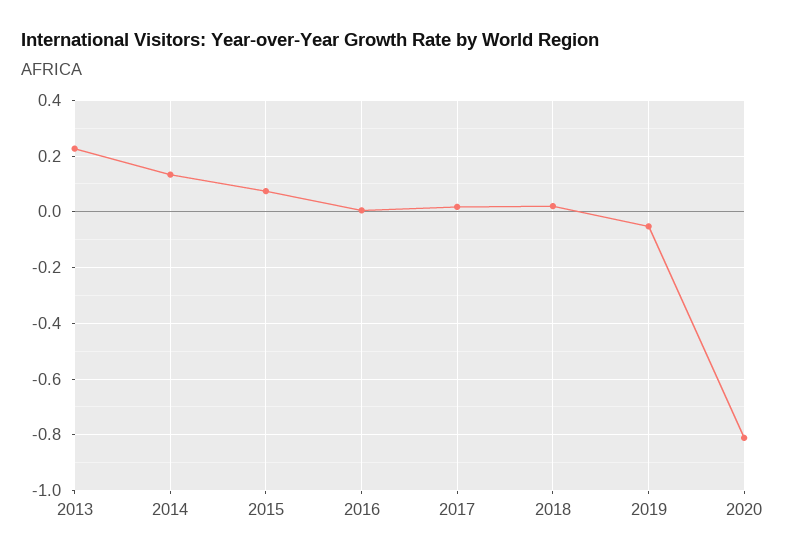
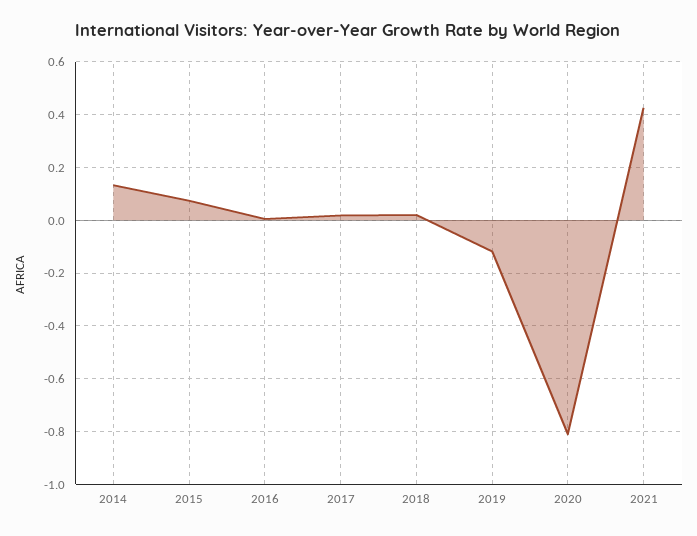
2013: 0.225 -> none
2019: -0.05 -> -0.125
2021: none -> 0.425

